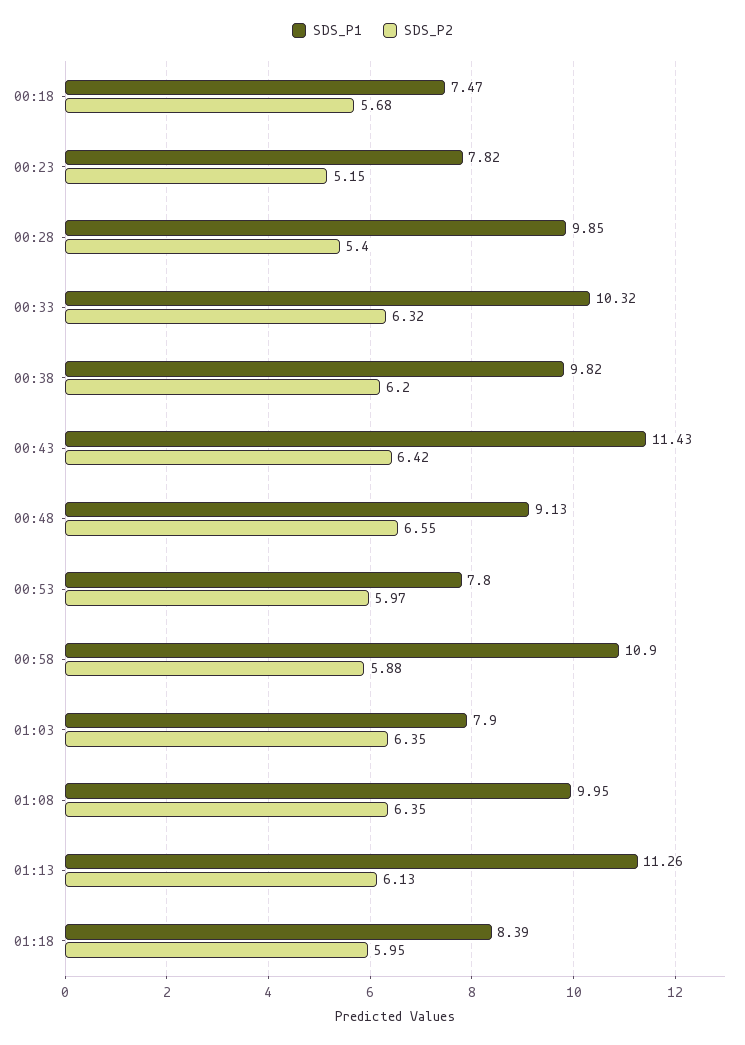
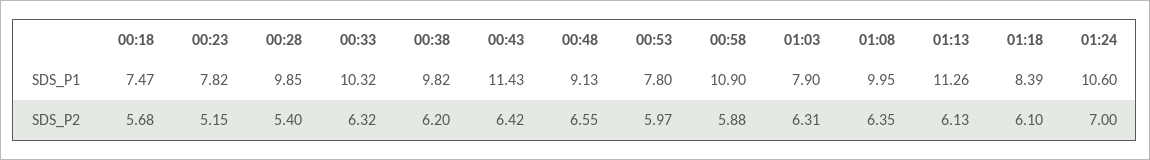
SDS_P2, 01:03: 6.35 -> 6.31
SDS_P2, 01:18: 5.95 -> 6.1
SDS_P1, 01:24: none -> 10.6
SDS_P2, 01:24: none -> 7

